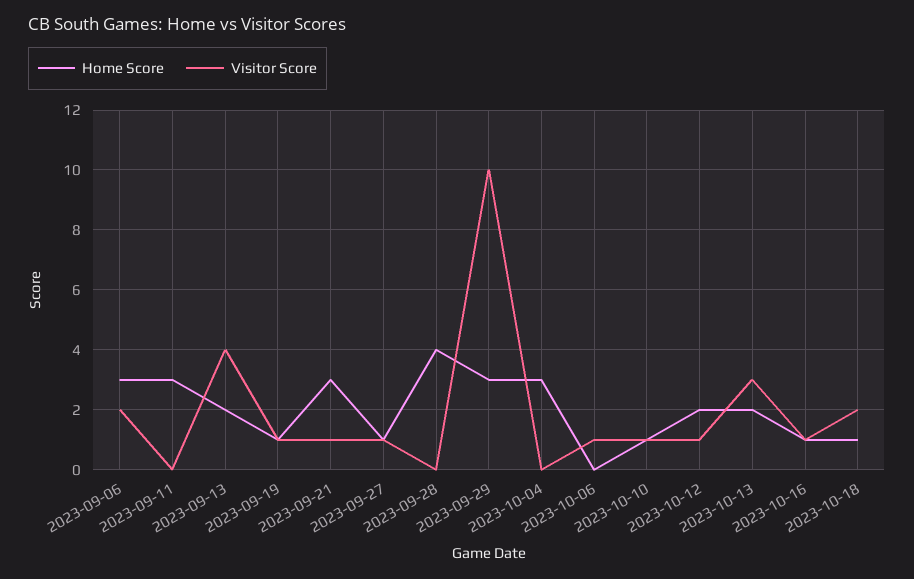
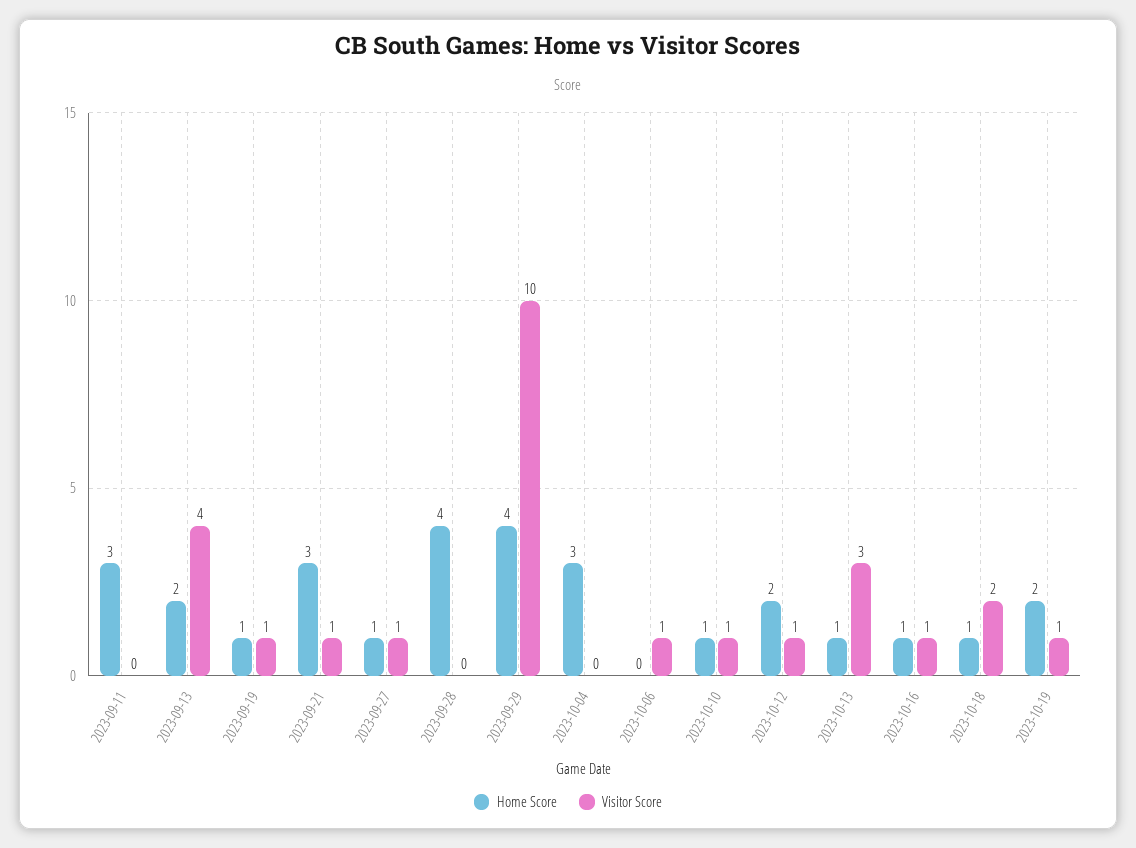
Home Score, 2023-09-06: 3 -> none
Visitor Score, 2023-09-06: 2 -> none
Home Score, 2023-09-29: 3 -> 4
Home Score, 2023-10-13: 2 -> 1
Home Score, 2023-10-19: none -> 2
Visitor Score, 2023-10-19: none -> 1

